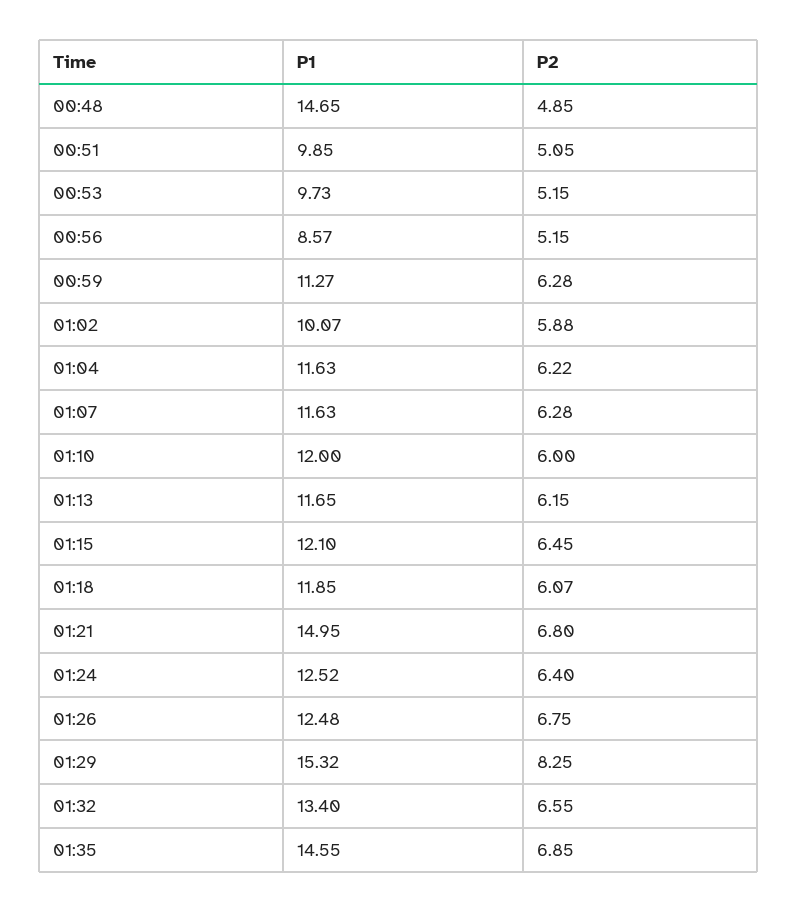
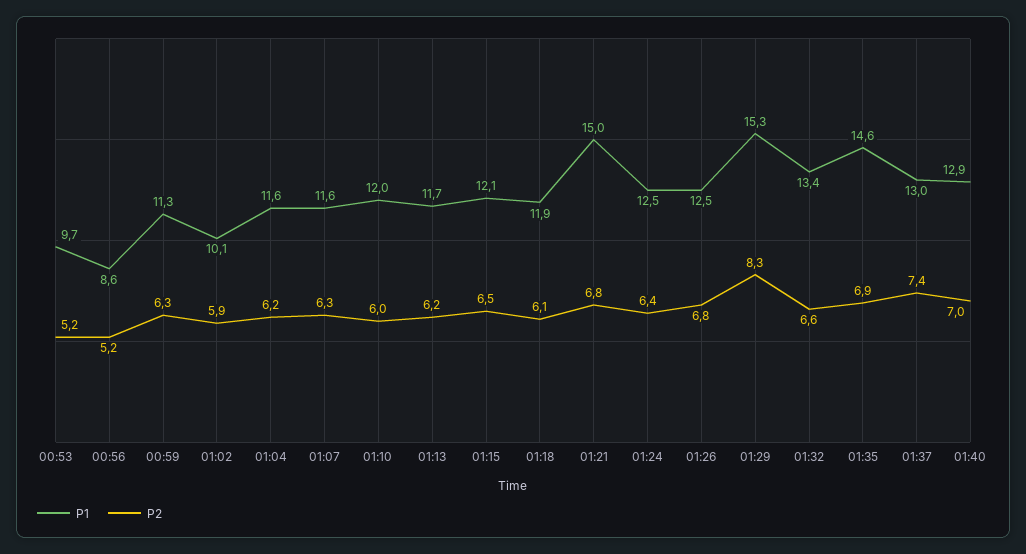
P1, 00:48: 14.65 -> none
P2, 00:48: 4.85 -> none
P1, 00:51: 9.85 -> none
P2, 00:51: 5.05 -> none
P1, 01:37: none -> 13
P2, 01:37: none -> 7.4
P1, 01:40: none -> 12.9
P2, 01:40: none -> 7

